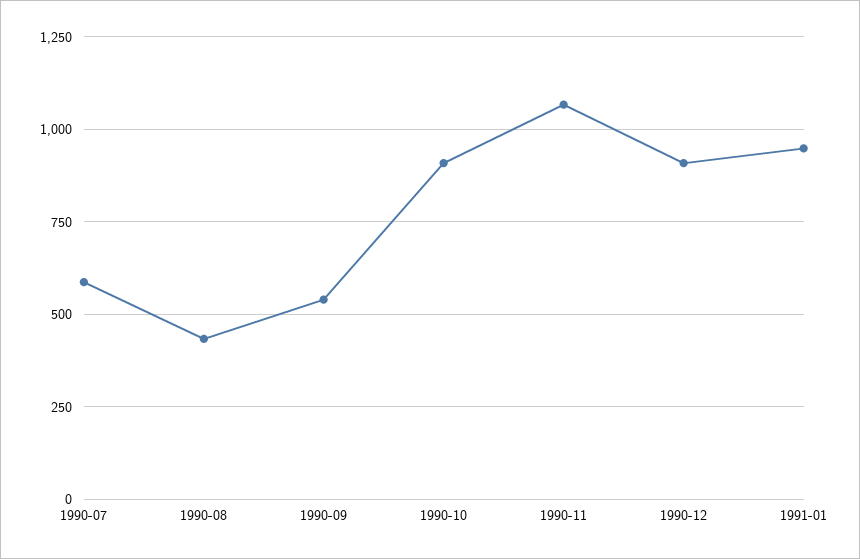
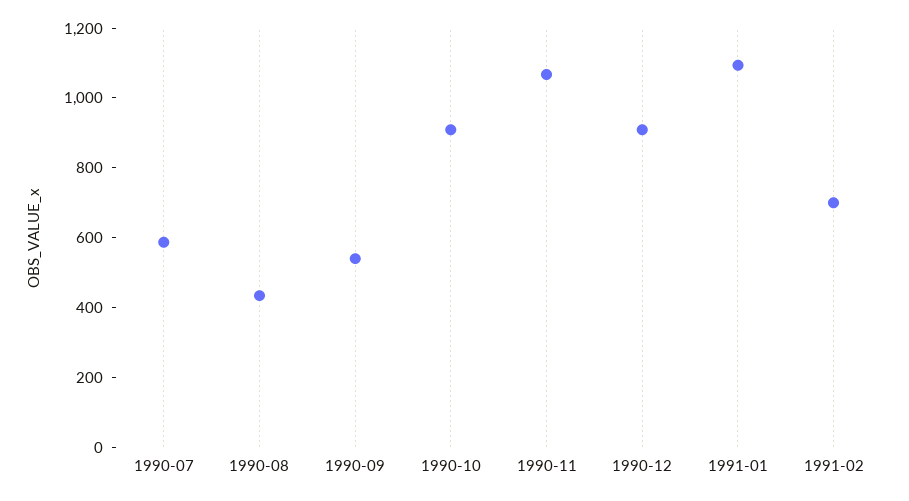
1991-01: 950 -> 1100
1991-02: none -> 700

